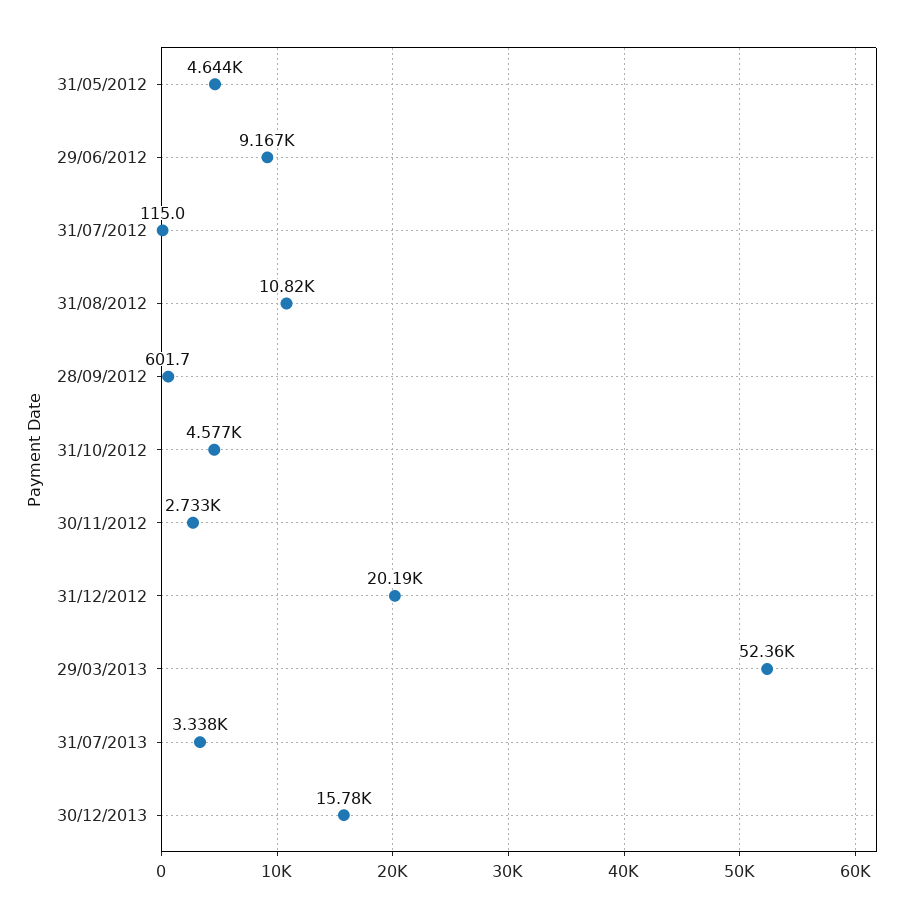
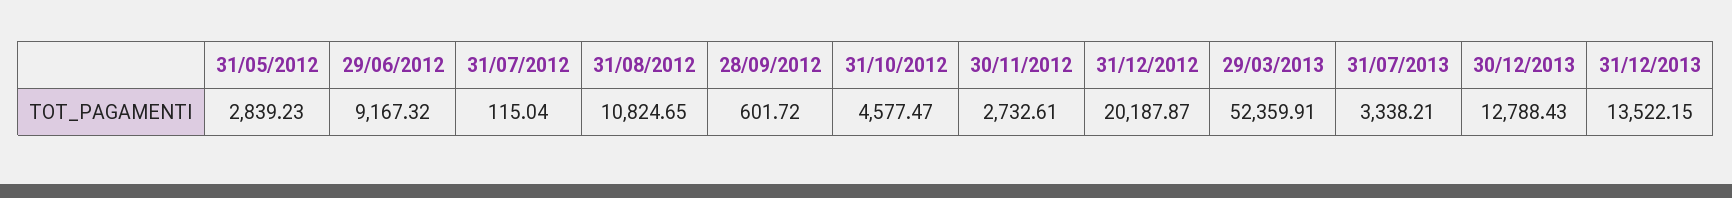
31/05/2012: 4644 -> 2839.23
30/12/2013: 15780 -> 12788.43
31/12/2013: none -> 13522.15

